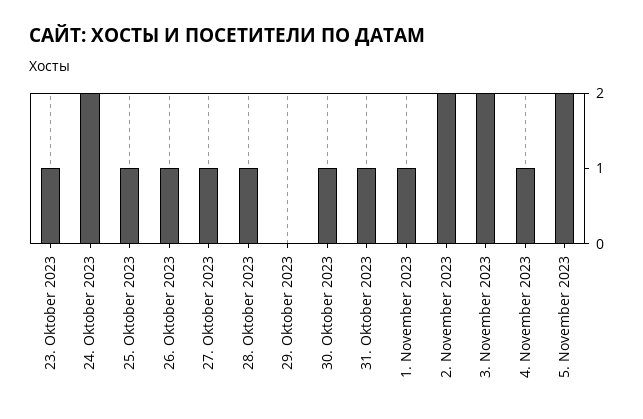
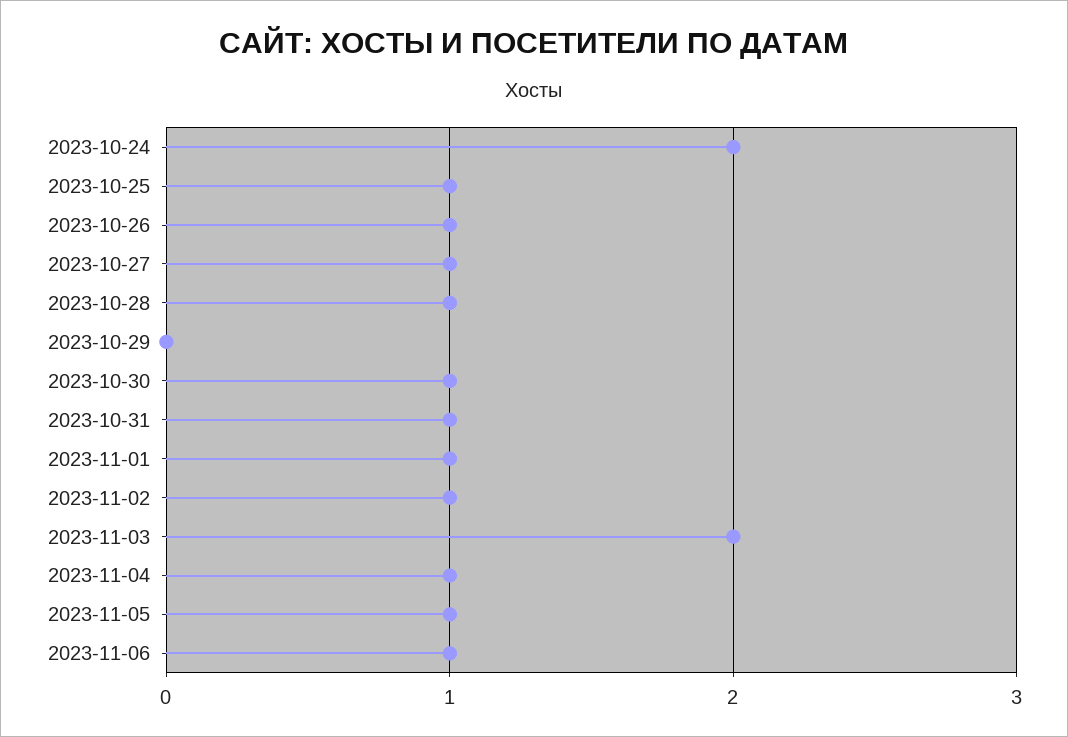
23. Oktober 2023: 1 -> none
2. November 2023: 2 -> 1
5. November 2023: 2 -> 1
2023-11-06: none -> 1

